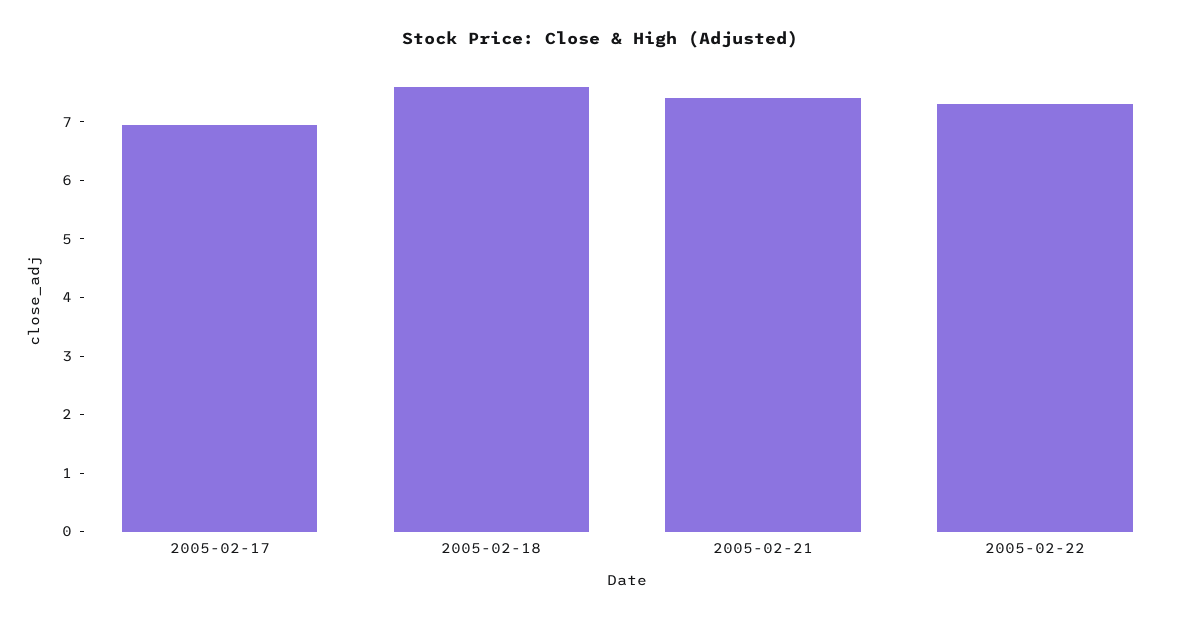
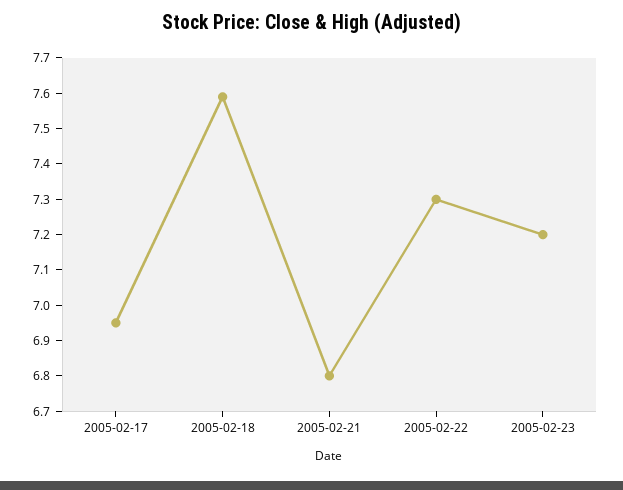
2005-02-21: 7.4 -> 6.8
2005-02-23: none -> 7.2

